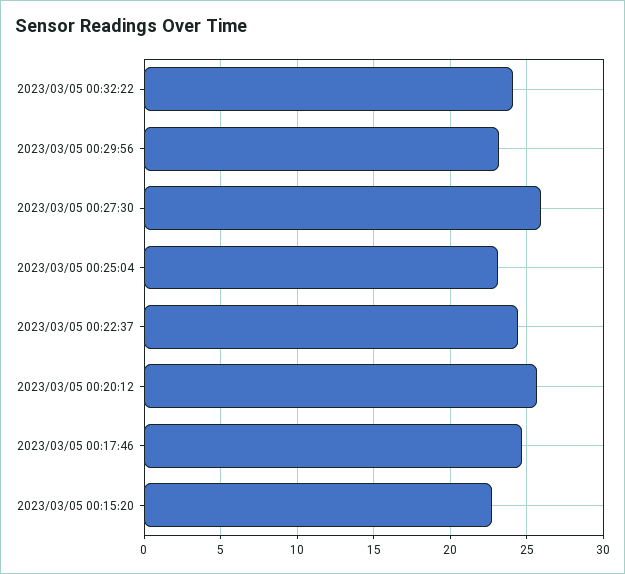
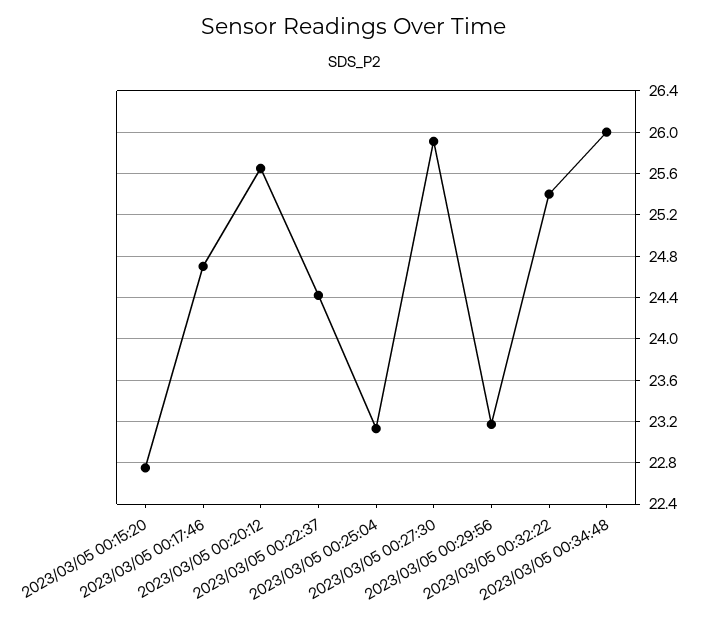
2023/03/05 00:32:22: 24 -> 25.4
2023/03/05 00:34:48: none -> 26

